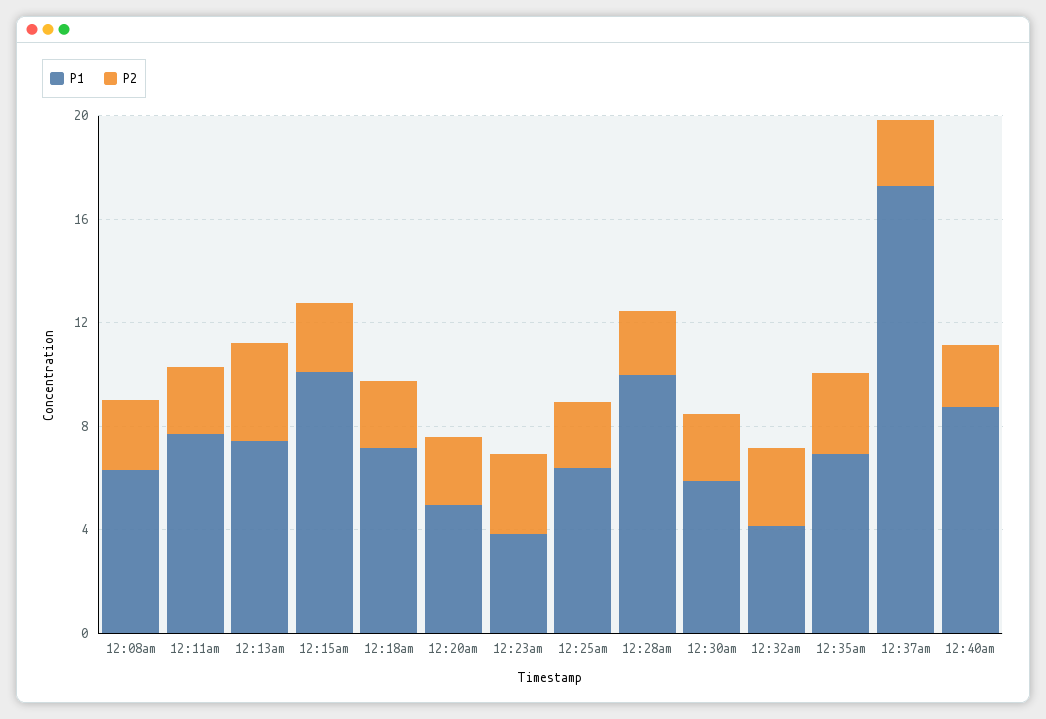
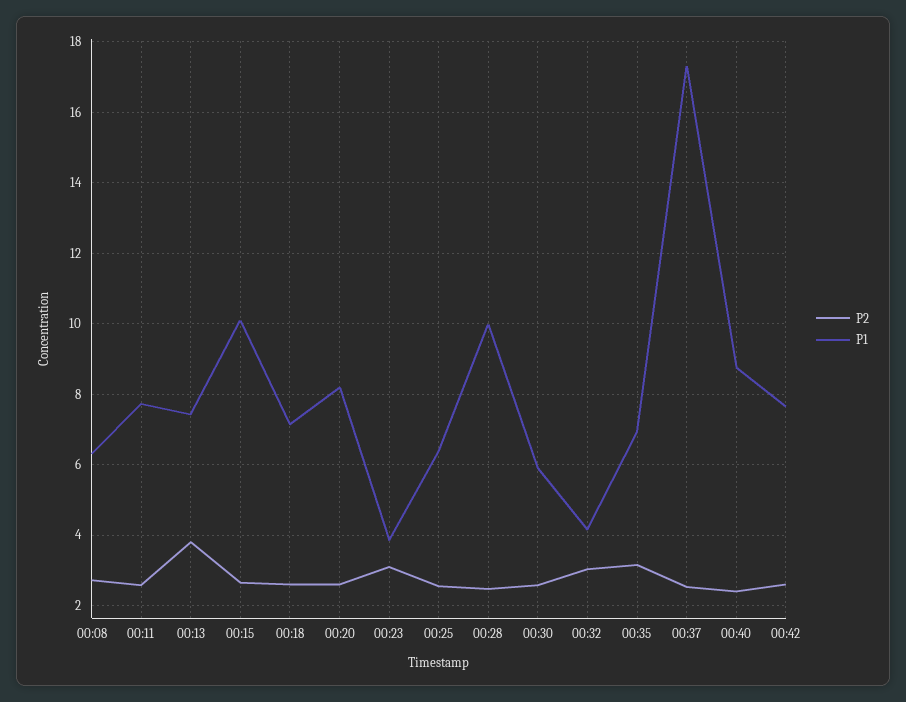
P1, 12:20am: 5 -> 8.2
P2, 00:42: none -> 2.6
P1, 00:42: none -> 7.6

